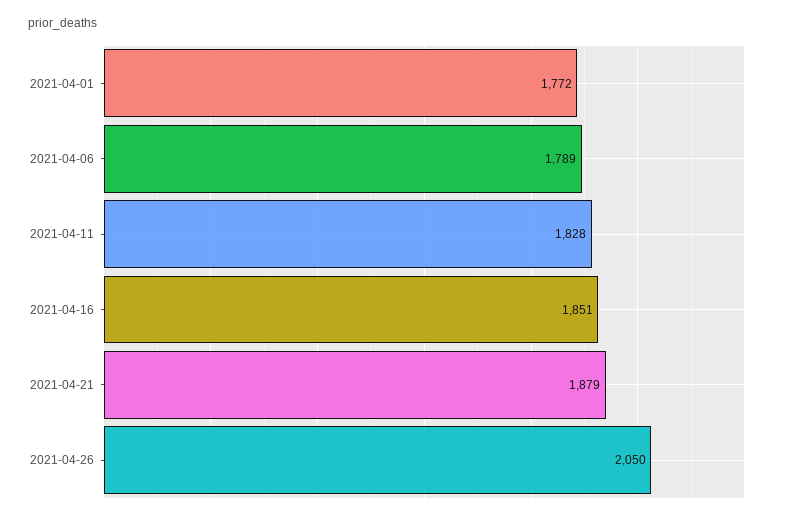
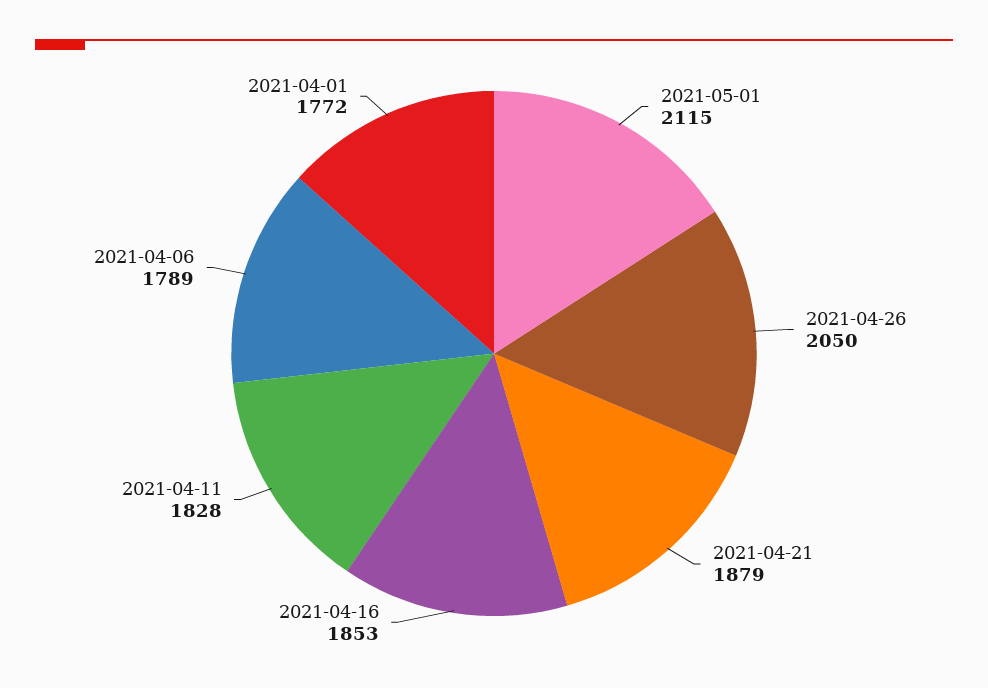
2021-04-16: 1851 -> 1853
2021-05-01: none -> 2115

